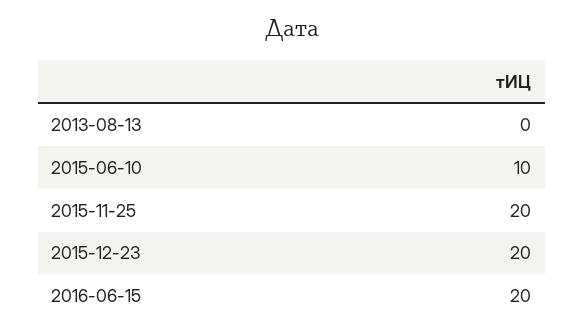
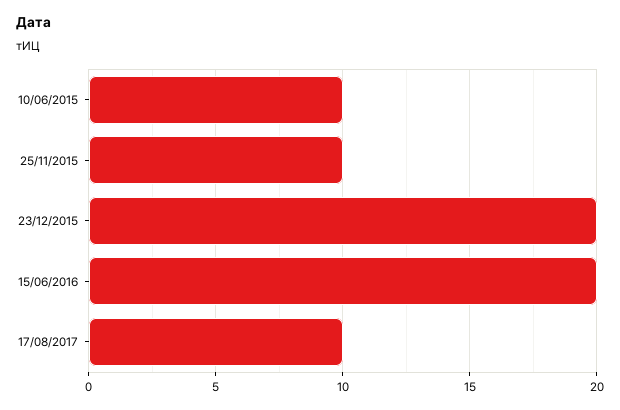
2013-08-13: 0 -> none
2015-11-25: 20 -> 10
17/08/2017: none -> 10

